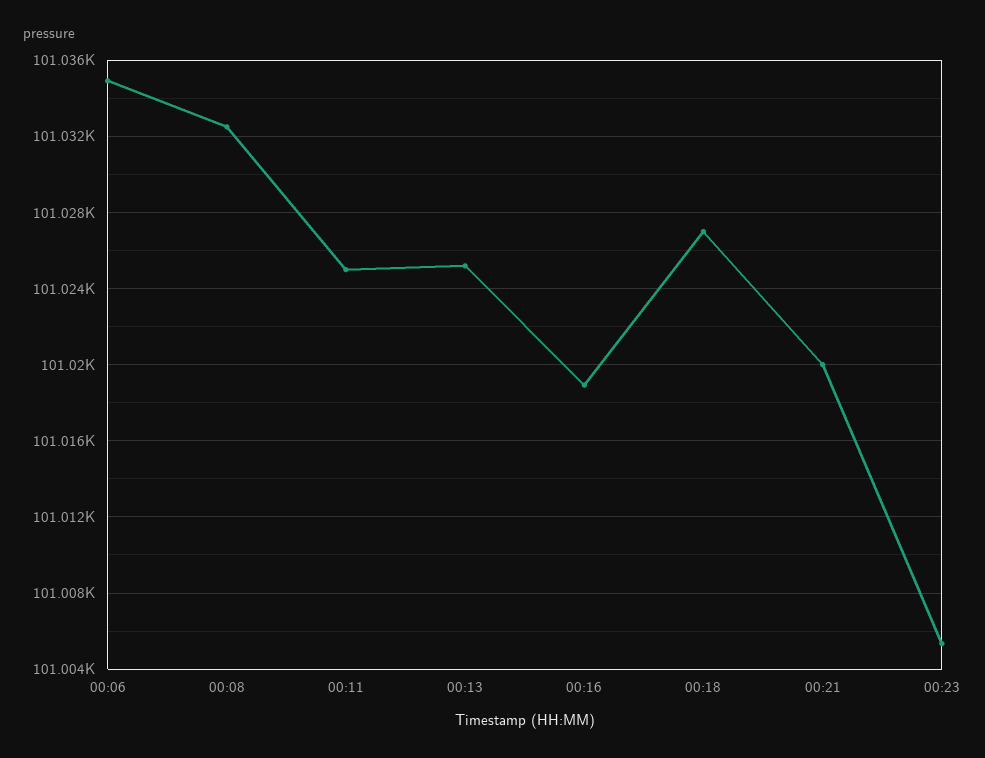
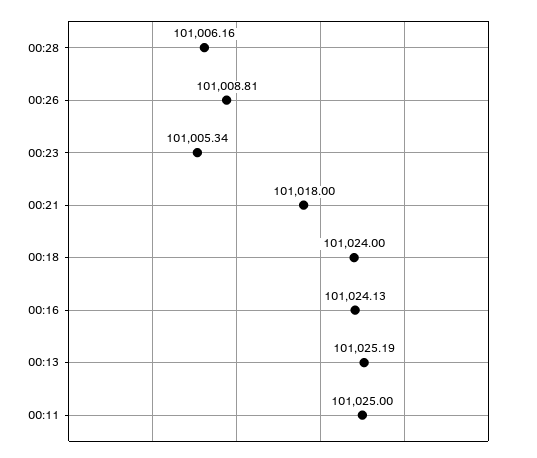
00:06: 101035 -> none
00:08: 101032.5 -> none
00:16: 101019 -> 101024.13
00:18: 101027 -> 101024
00:21: 101020 -> 101018
00:28: none -> 101006.16
00:26: none -> 101008.81

